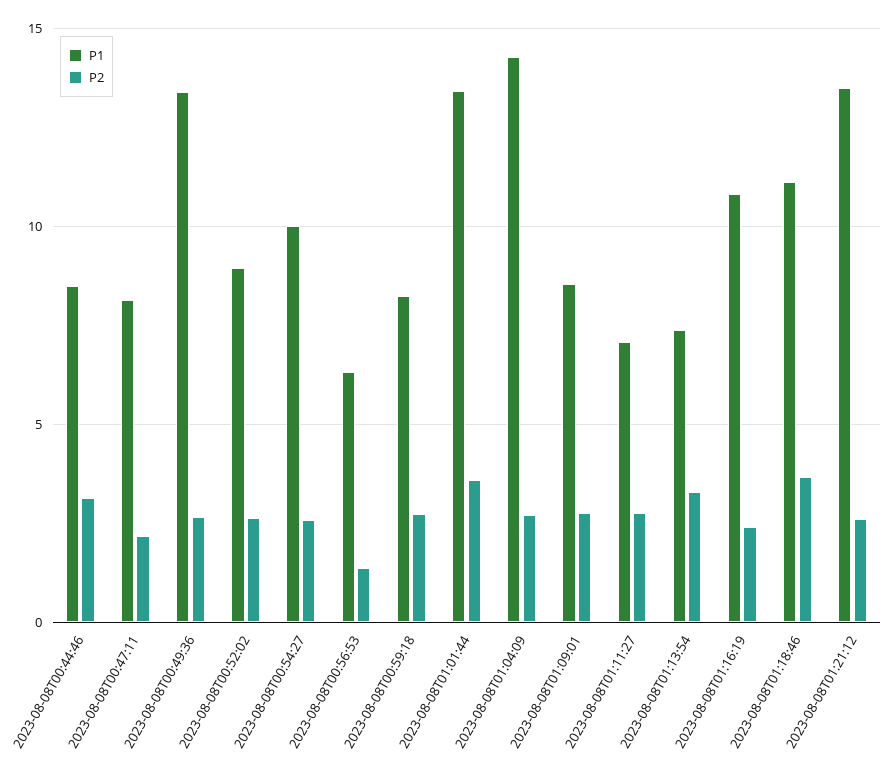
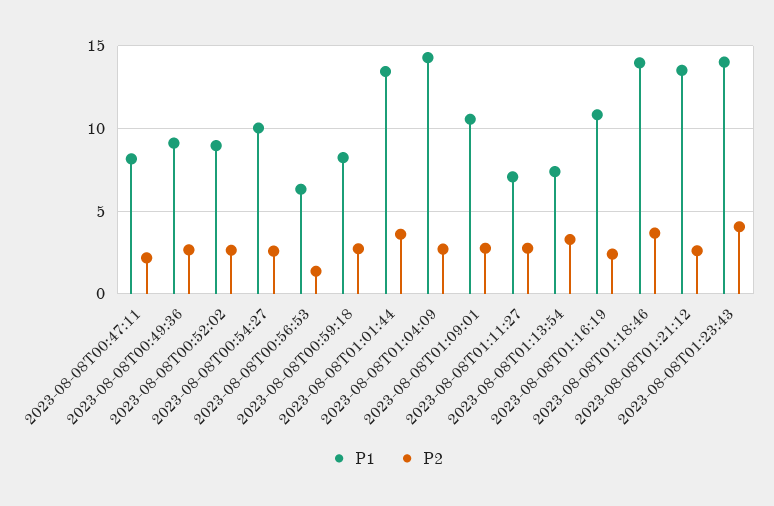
P1, 2023-08-08T00:44:46: 8.5 -> none
P2, 2023-08-08T00:44:46: 3 -> none
P1, 2023-08-08T00:49:36: 13.5 -> 9
P1, 2023-08-08T01:09:01: 8.5 -> 10.5
P1, 2023-08-08T01:18:46: 11 -> 14
P1, 2023-08-08T01:23:43: none -> 14
P2, 2023-08-08T01:23:43: none -> 4

